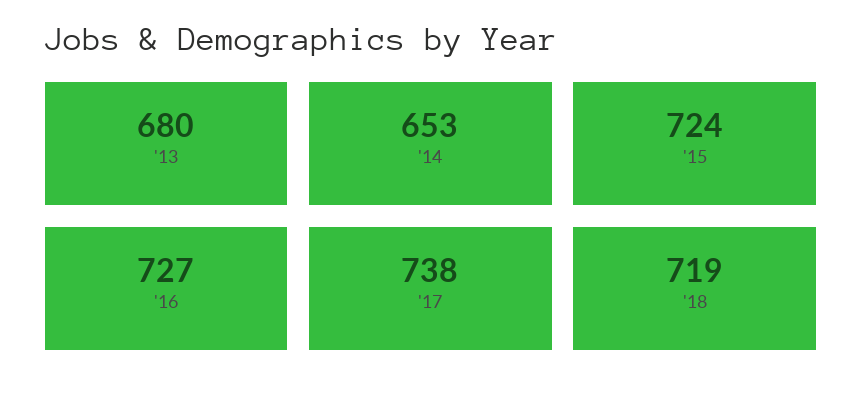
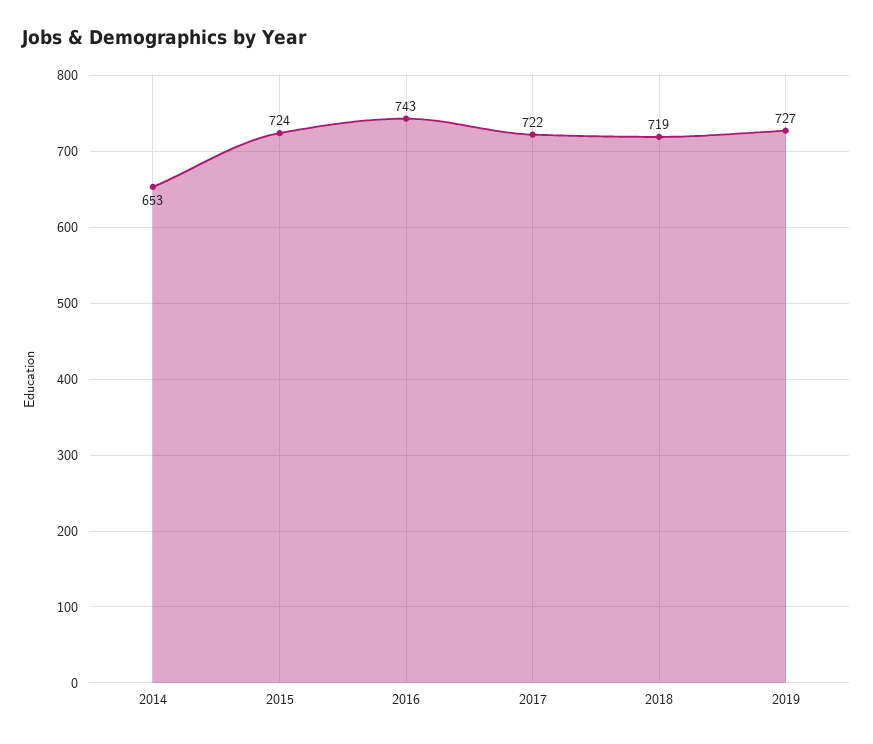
'13: 680 -> none
'16: 727 -> 743
'17: 738 -> 722
2019: none -> 727

